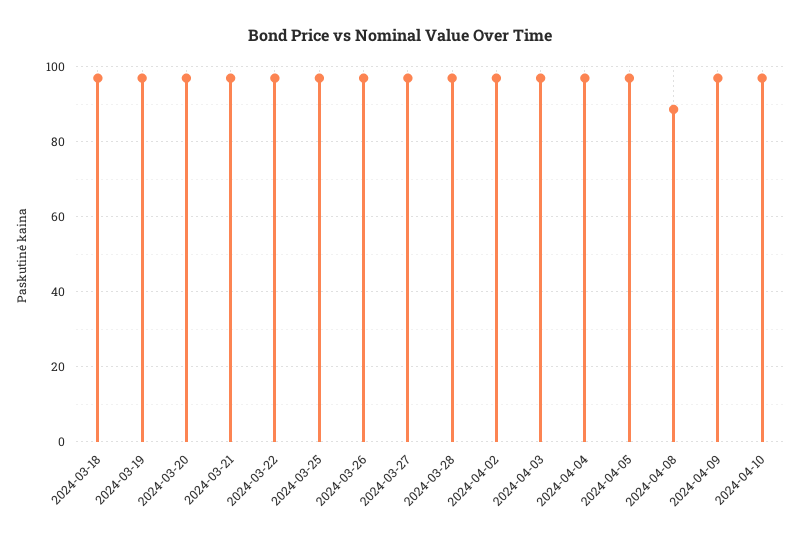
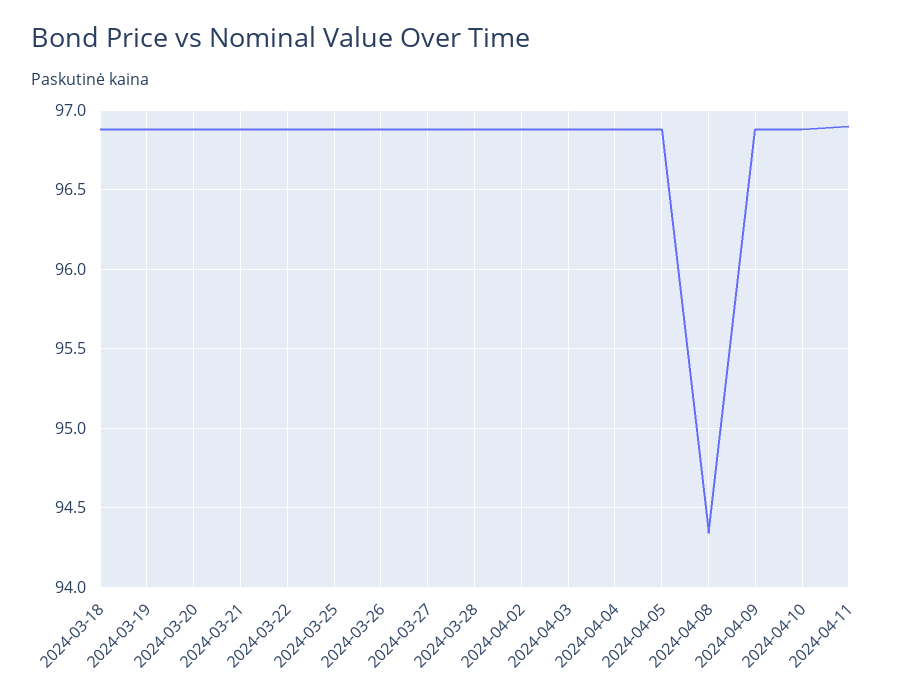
2024-04-08: 88 -> 94.35
2024-04-11: none -> 96.9

